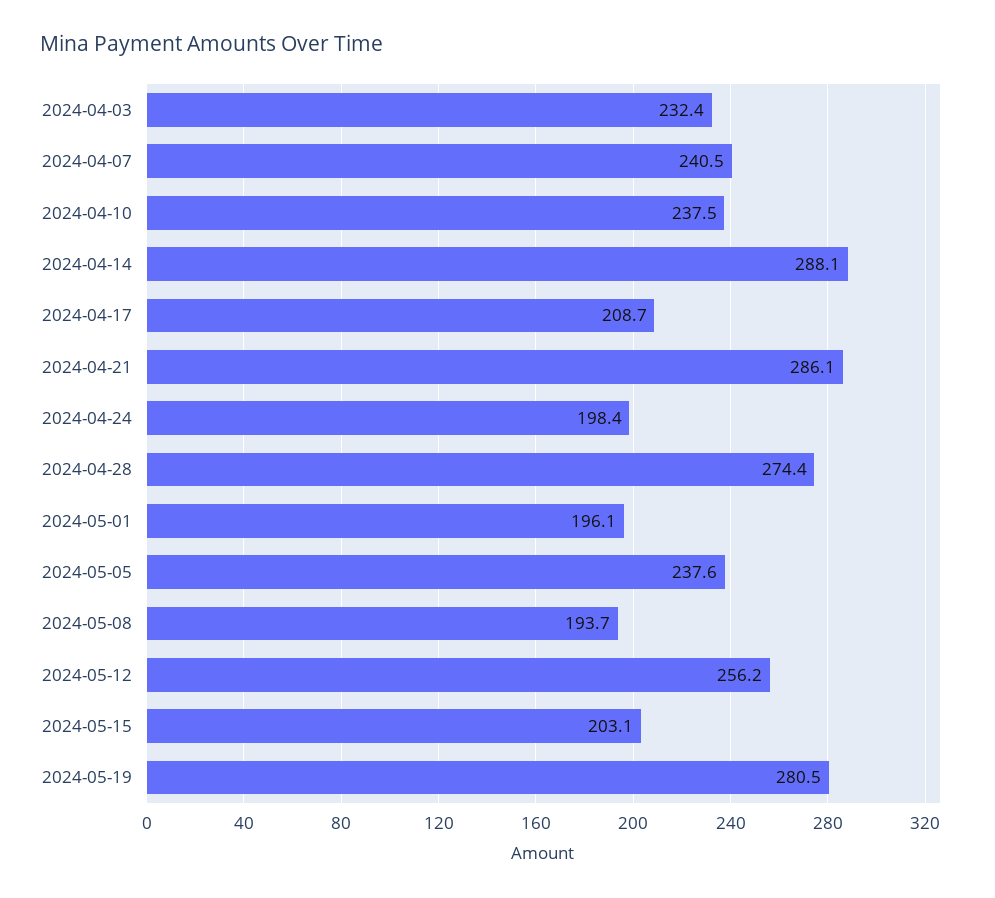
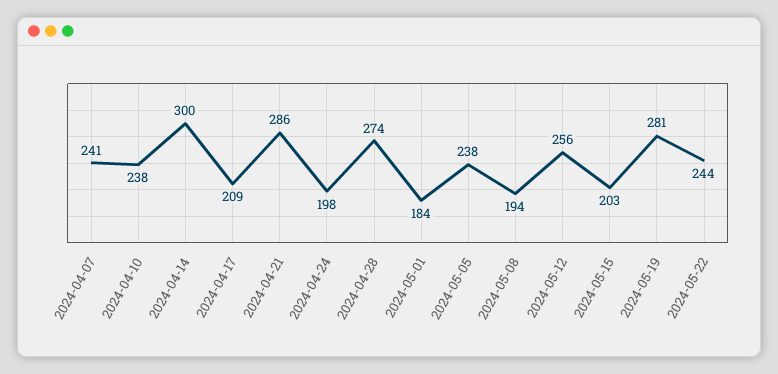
2024-04-03: 232.4 -> none
2024-04-14: 288.1 -> 300
2024-05-01: 196.1 -> 184
2024-05-22: none -> 244

